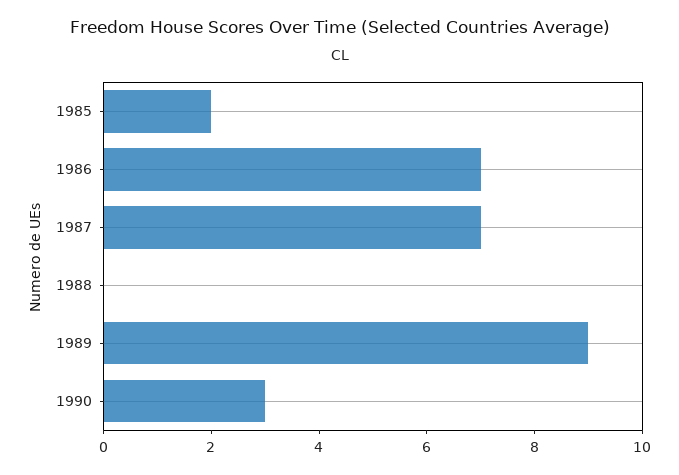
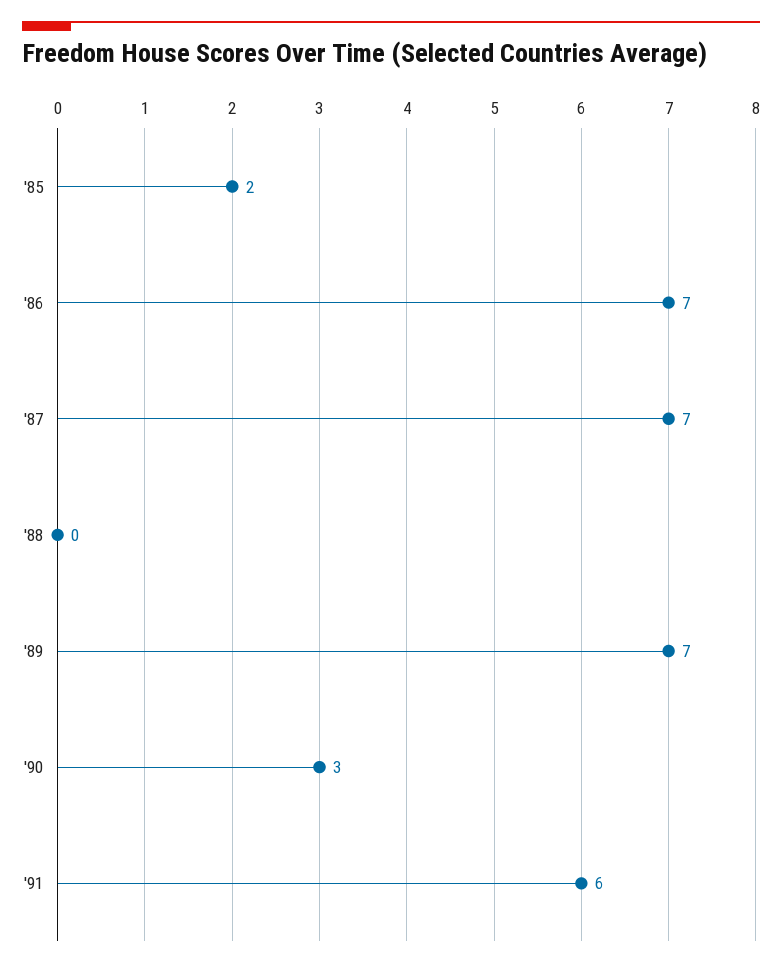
1989: 9 -> 7
'91: none -> 6

